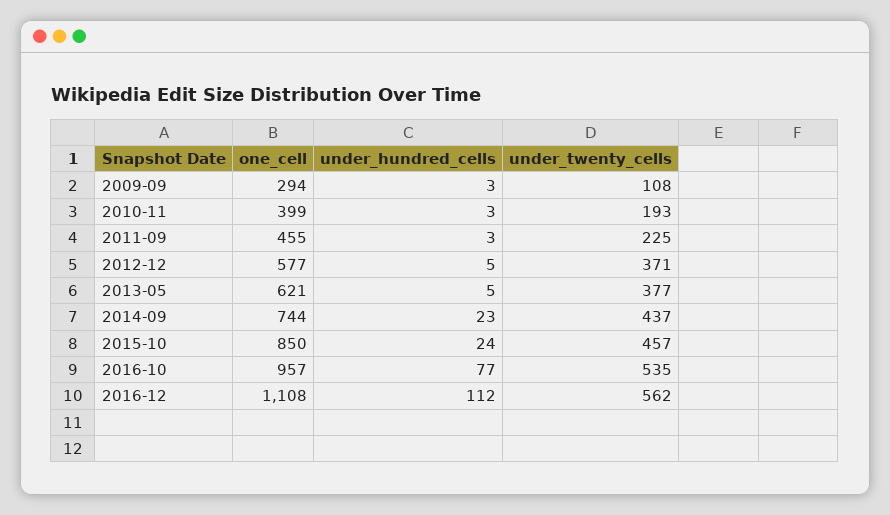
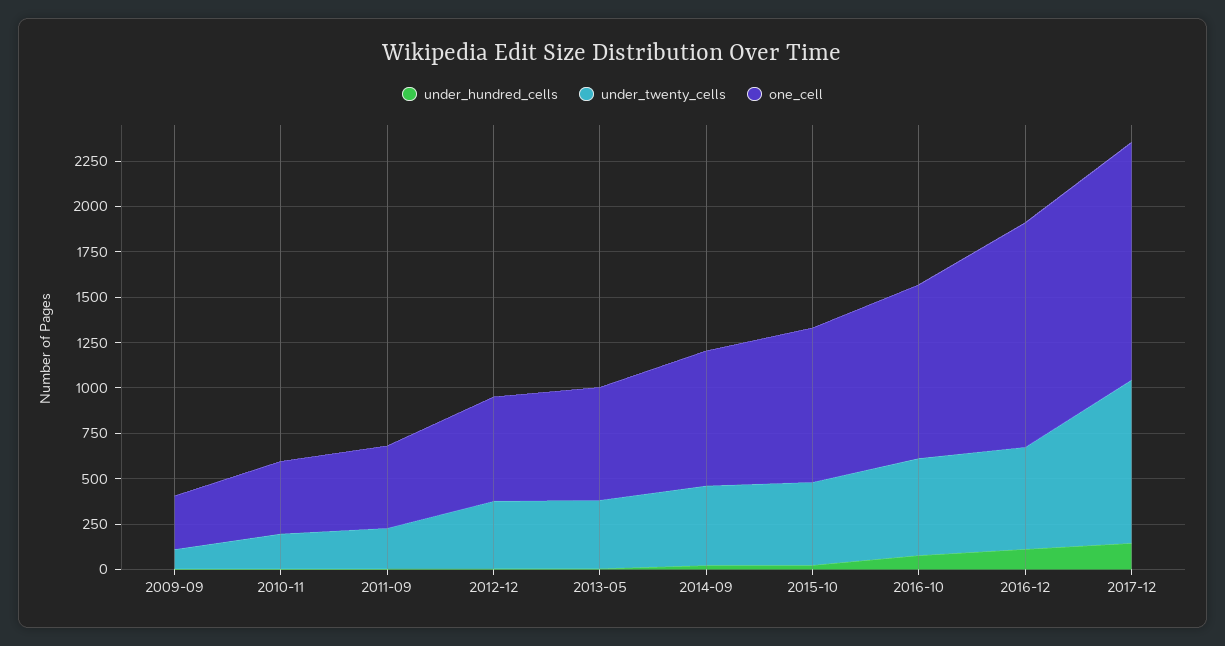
one_cell, 2016-12: 1108 -> 1250
under_hundred_cells, 2017-12: none -> 150
under_twenty_cells, 2017-12: none -> 900
one_cell, 2017-12: none -> 1300

